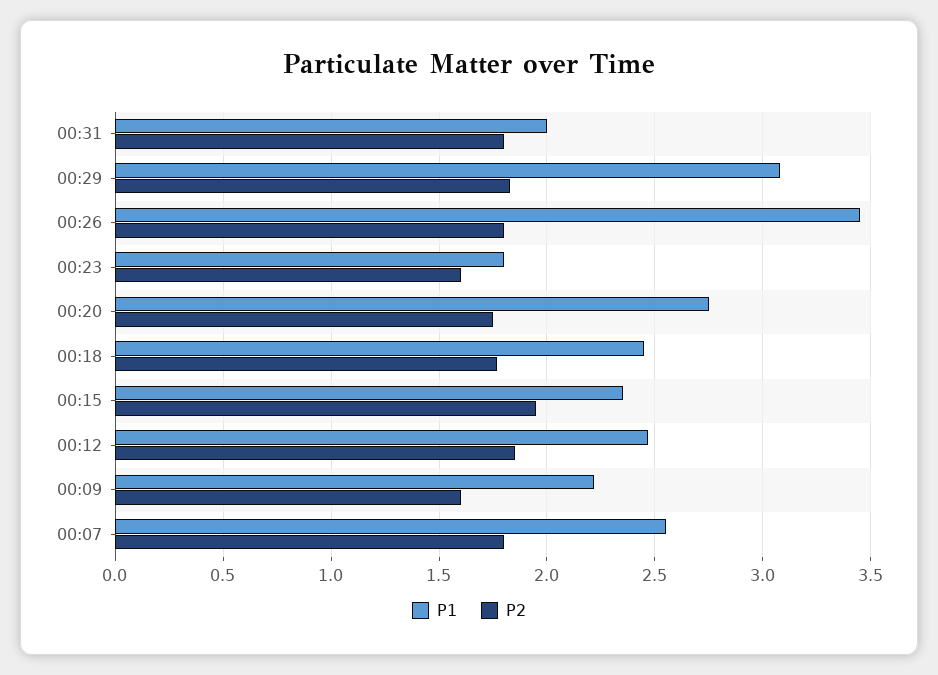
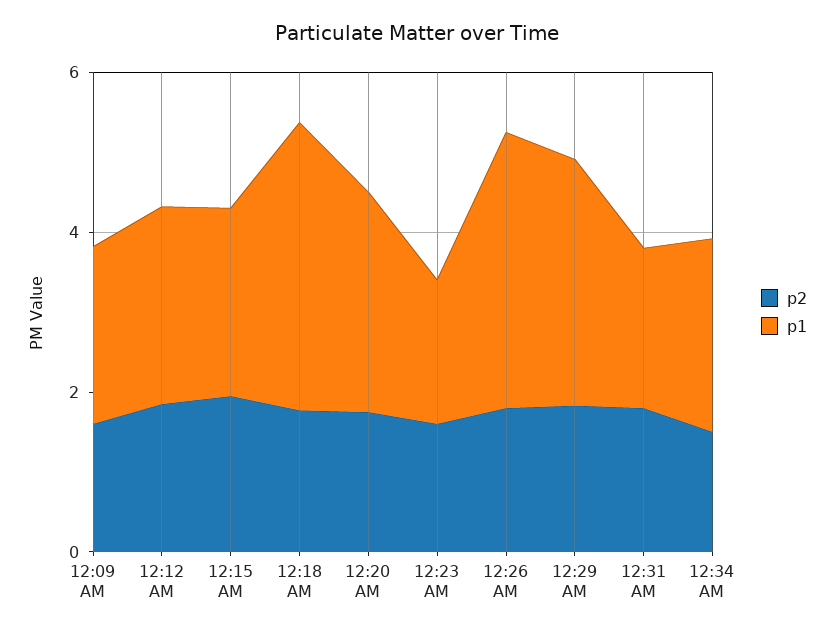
P1, 00:18: 2.45 -> 3.5
P1, 00:07: 2.55 -> none
P2, 00:07: 1.8 -> none
P2, 12:34 AM: none -> 1.5
P1, 12:34 AM: none -> 2.5

